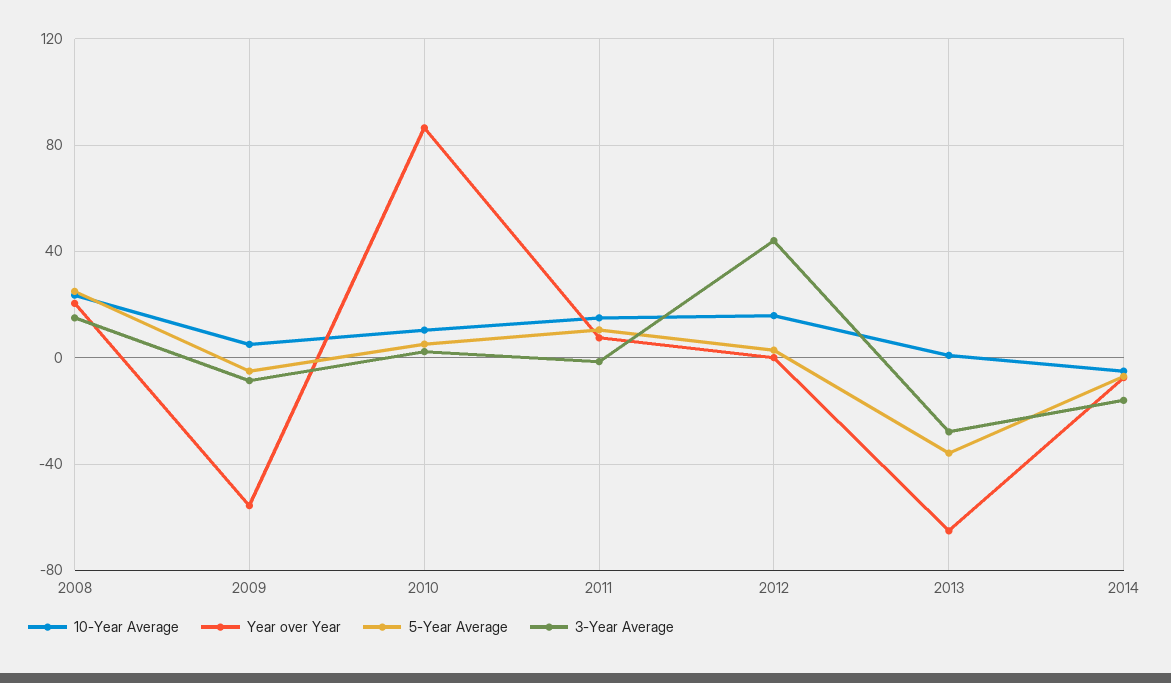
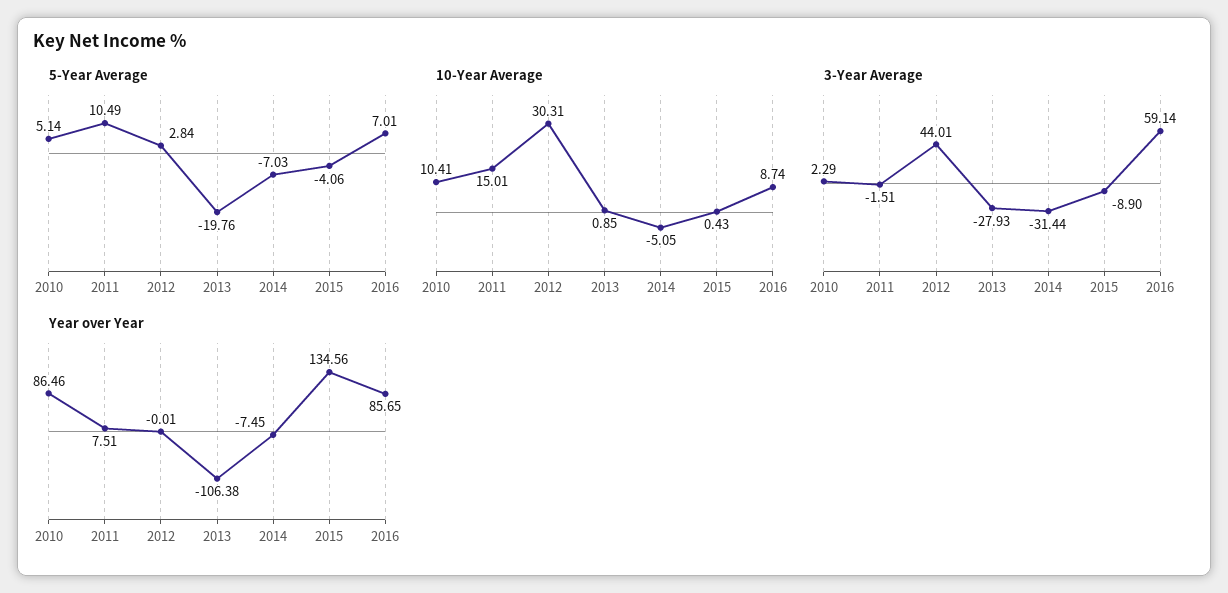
10-Year Average, 2008: 25 -> none
Year over Year, 2008: 20 -> none
5-Year Average, 2008: 25 -> none
3-Year Average, 2008: 15 -> none
10-Year Average, 2009: 5 -> none
Year over Year, 2009: -55 -> none
5-Year Average, 2009: -5 -> none
3-Year Average, 2009: -10 -> none
10-Year Average, 2012: 15 -> 30.31
Year over Year, 2013: -65 -> -106.38
5-Year Average, 2013: -35 -> -19.76
3-Year Average, 2014: -15 -> -31.44
5-Year Average, 2015: none -> -4.06
5-Year Average, 2016: none -> 7.01
10-Year Average, 2015: none -> 0.43
10-Year Average, 2016: none -> 8.74
3-Year Average, 2015: none -> -8.9
3-Year Average, 2016: none -> 59.14
Year over Year, 2015: none -> 134.56
Year over Year, 2016: none -> 85.65

